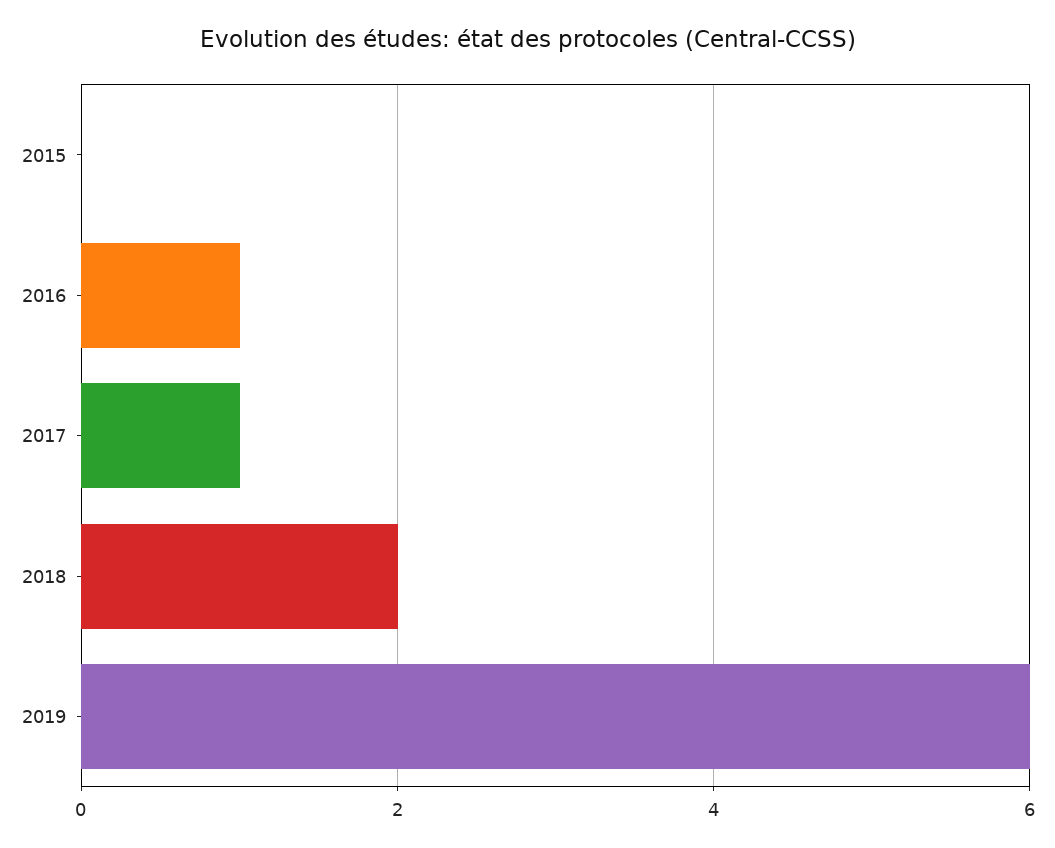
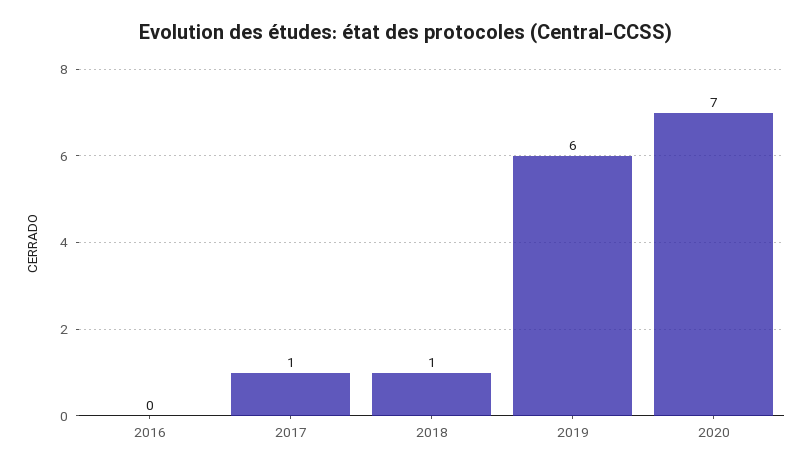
2015: 0 -> none
2016: 1 -> 0
2018: 2 -> 1
2020: none -> 7

